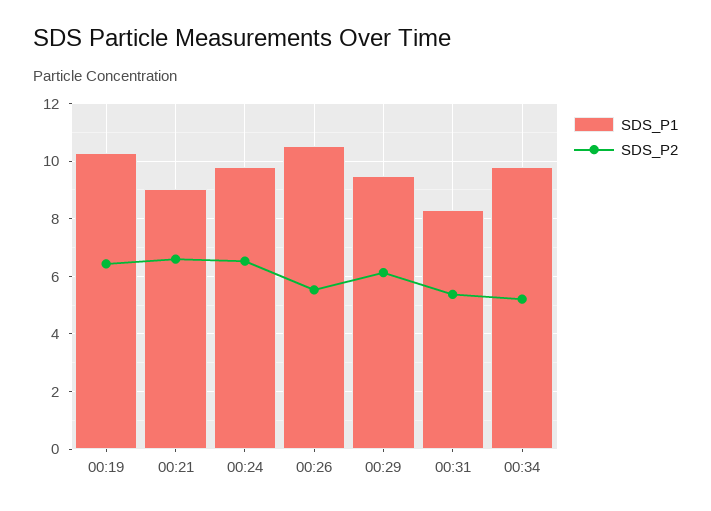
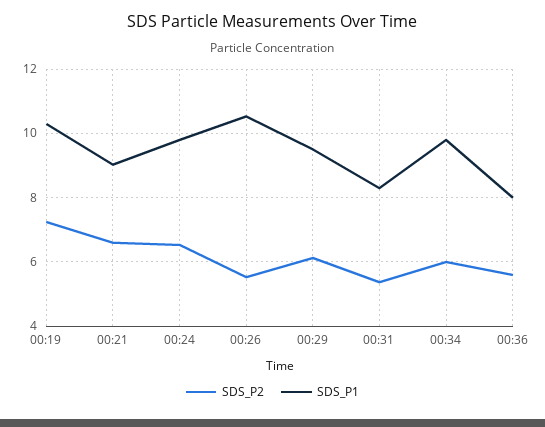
SDS_P2, 00:19: 6.5 -> 7.2
SDS_P2, 00:34: 5.25 -> 6
SDS_P2, 00:36: none -> 5.6
SDS_P1, 00:36: none -> 8

